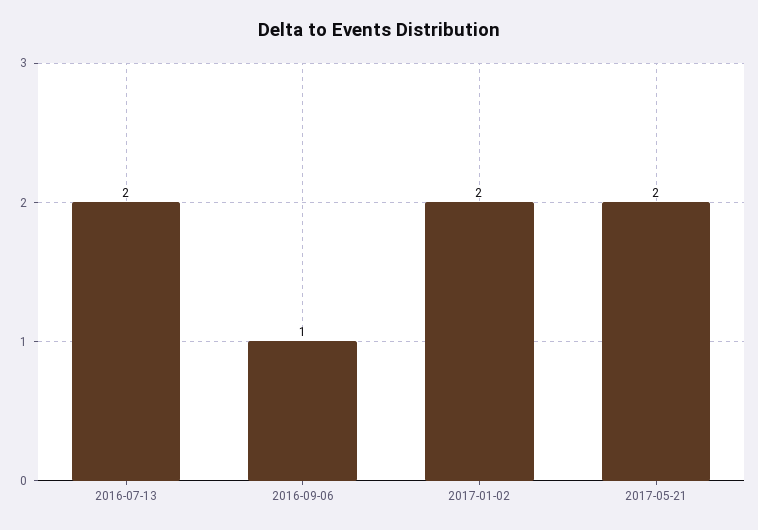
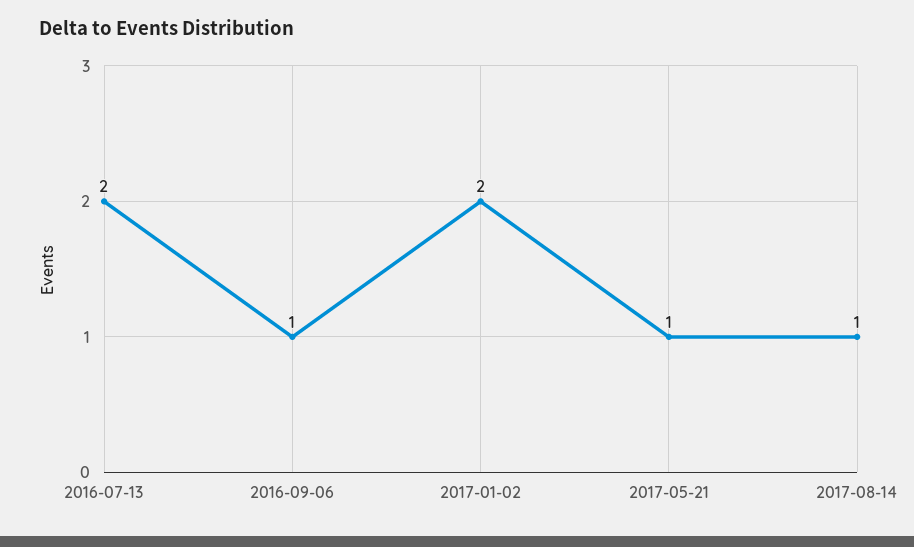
2017-05-21: 2 -> 1
2017-08-14: none -> 1

